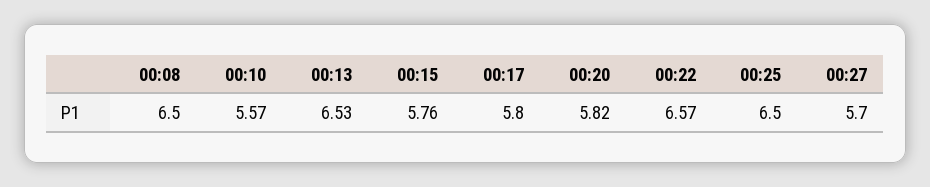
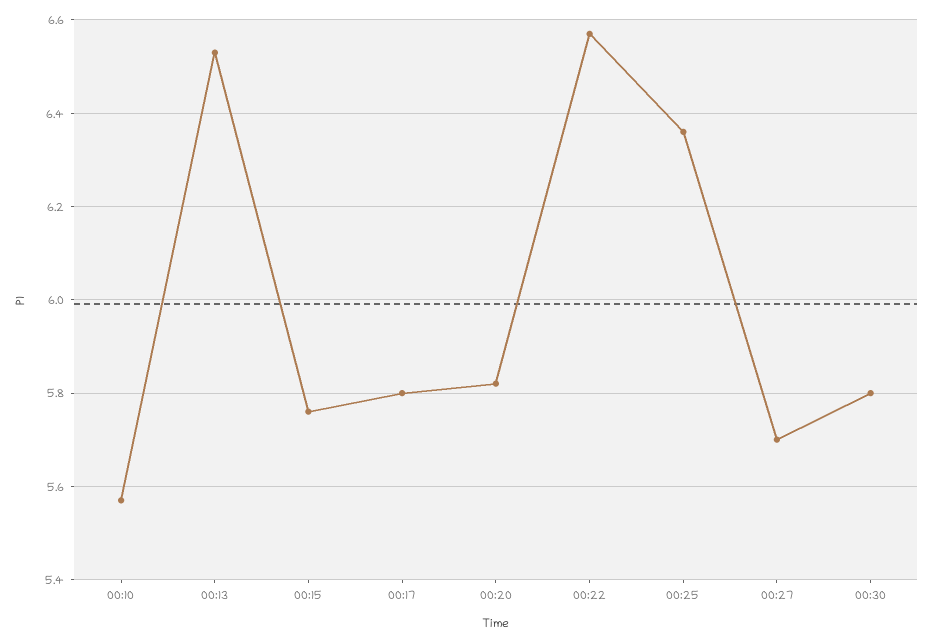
00:08: 6.5 -> none
00:25: 6.5 -> 6.35
00:30: none -> 5.8

